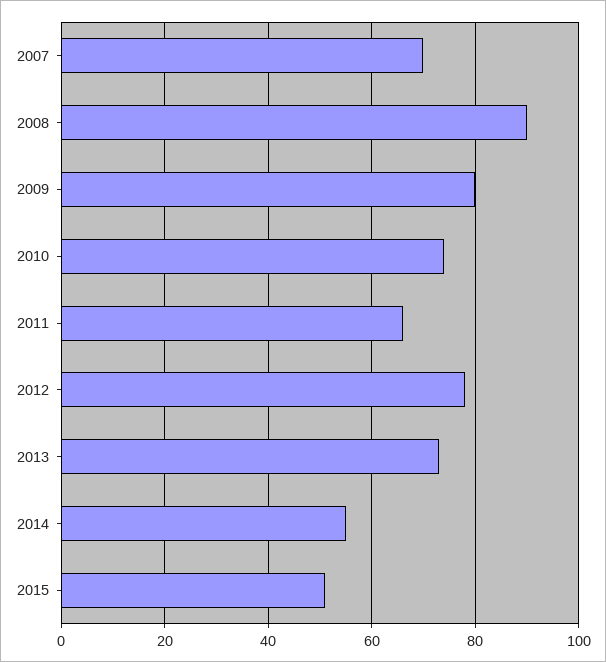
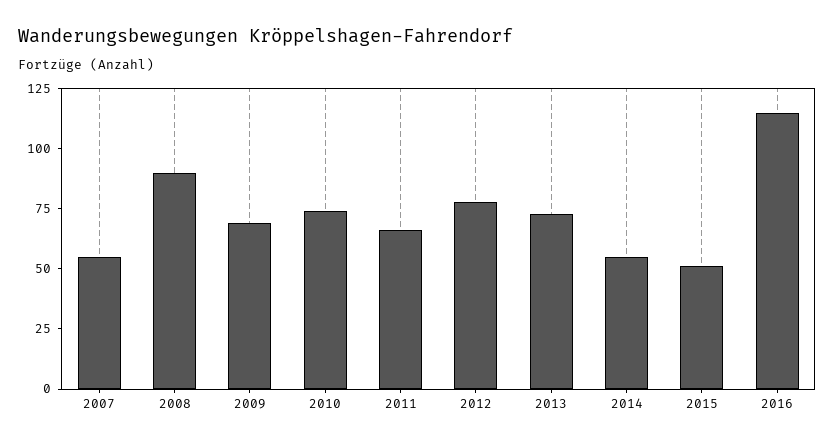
2007: 70 -> 55
2009: 80 -> 70
2016: none -> 115

